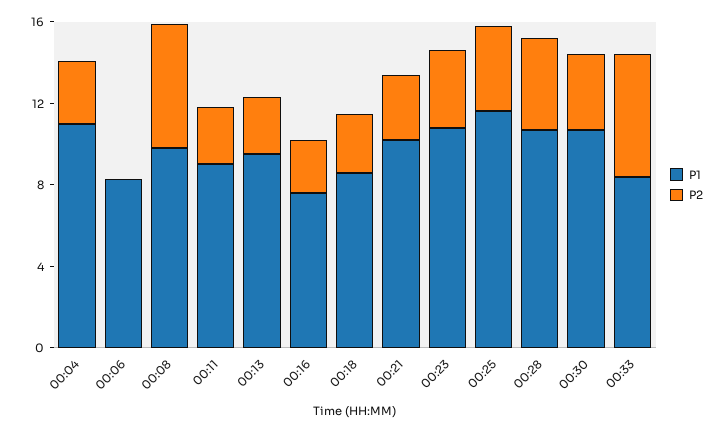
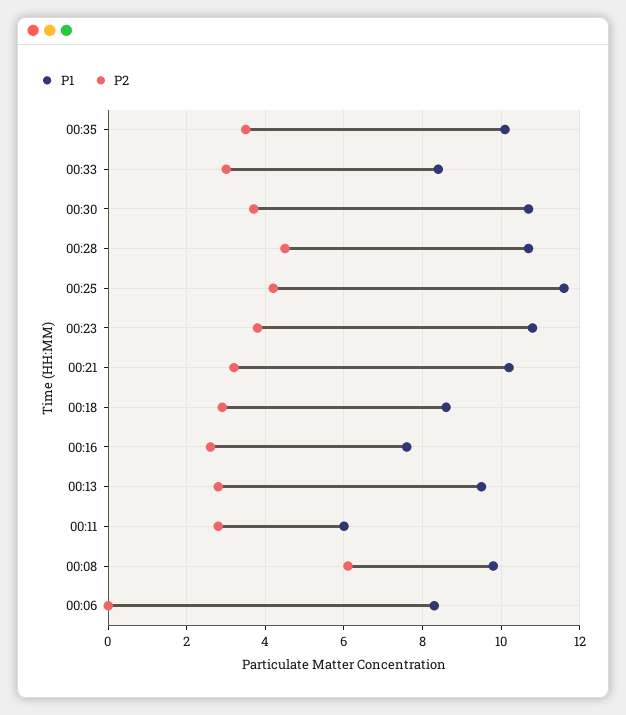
P1, 00:04: 11 -> none
P2, 00:04: 3 -> none
P1, 00:11: 9 -> 6
P2, 00:33: 6 -> 3
P1, 00:35: none -> 10
P2, 00:35: none -> 3.5

